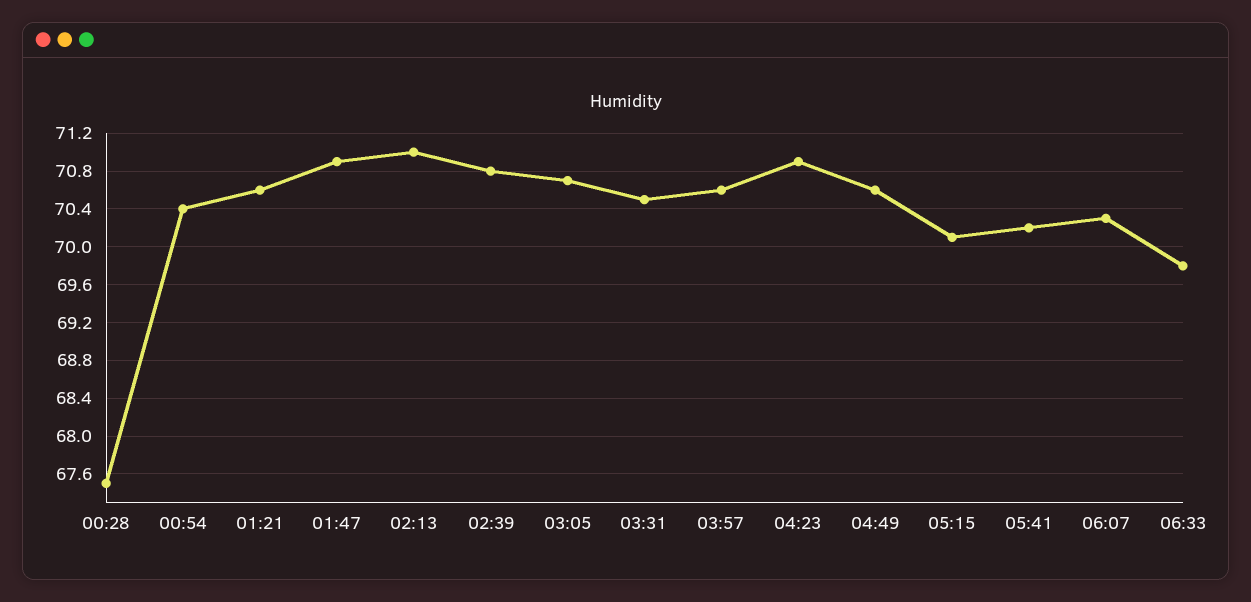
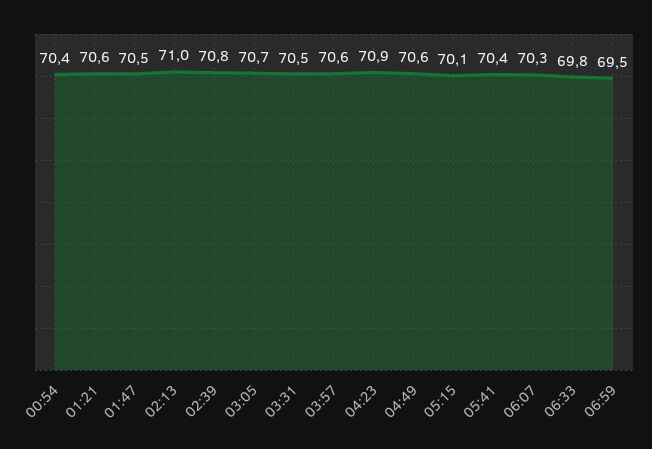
00:28: 67.5 -> none
01:47: 70.9 -> 70.5
05:41: 70.2 -> 70.4
06:59: none -> 69.5

